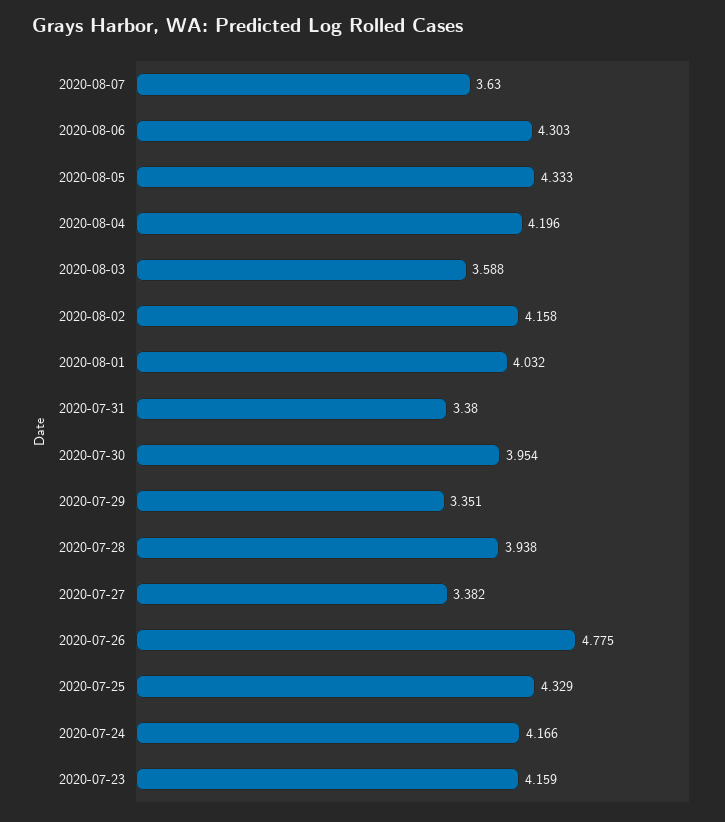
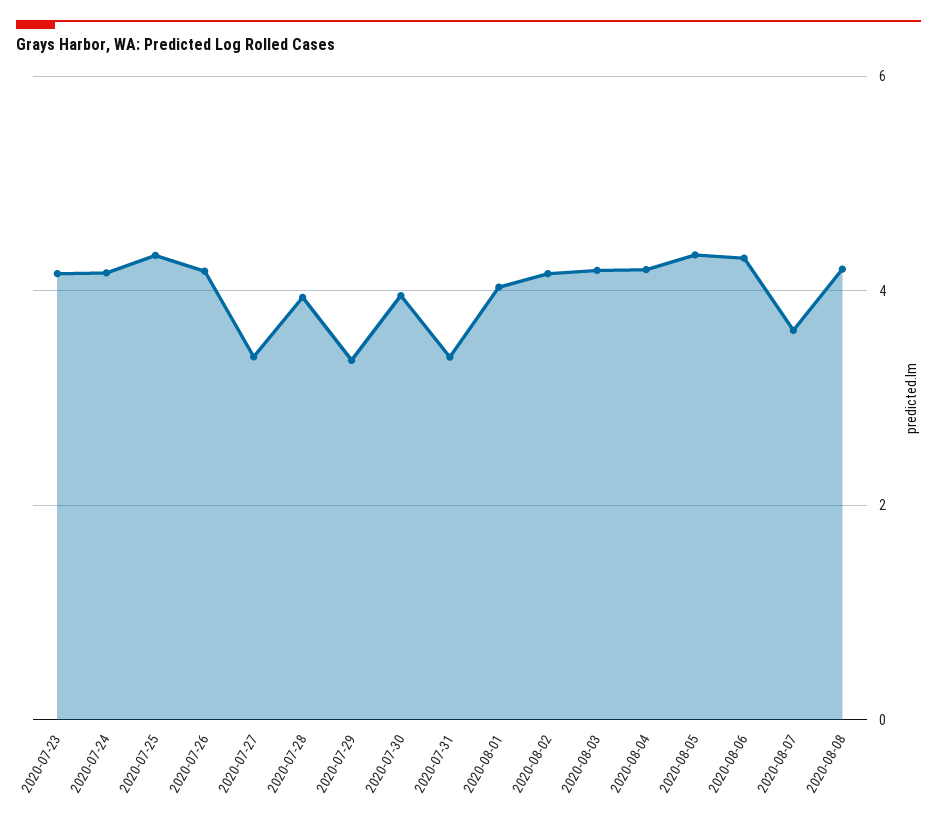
2020-08-03: 3.588 -> 4.2
2020-07-26: 4.775 -> 4.2
2020-08-08: none -> 4.2

